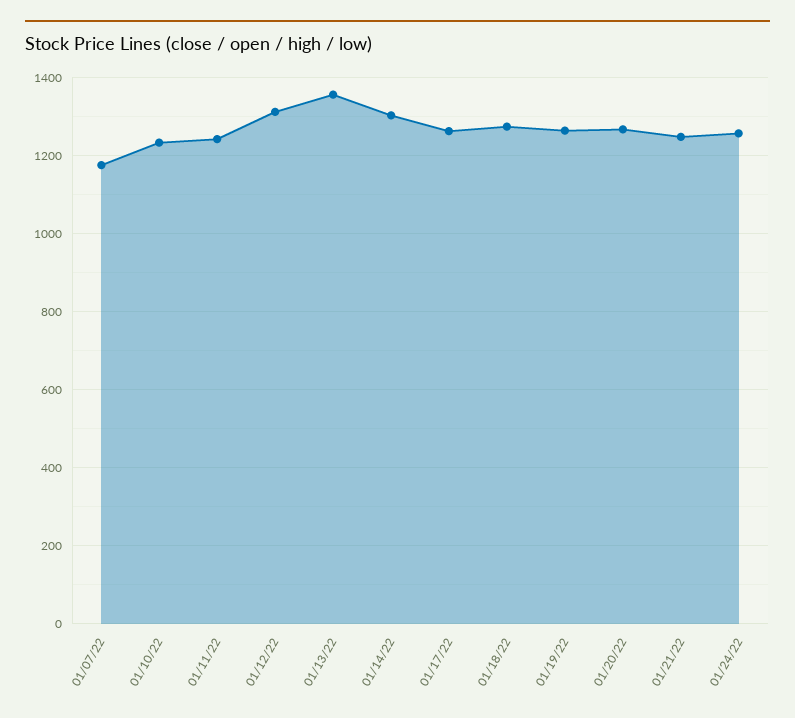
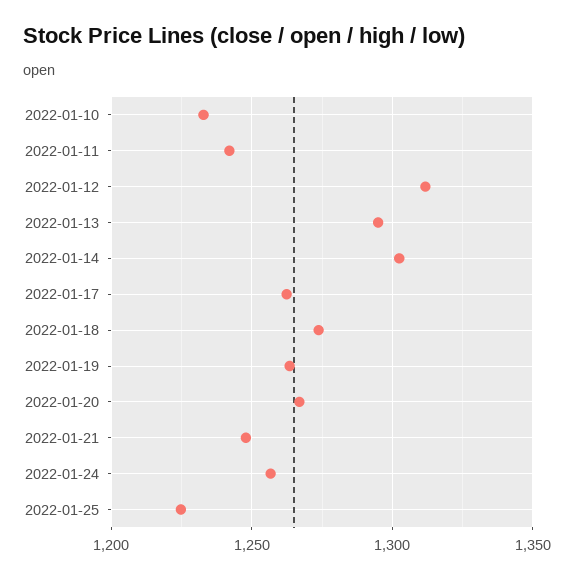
01/07/22: 1180 -> none
01/13/22: 1360 -> 1295
2022-01-25: none -> 1225

